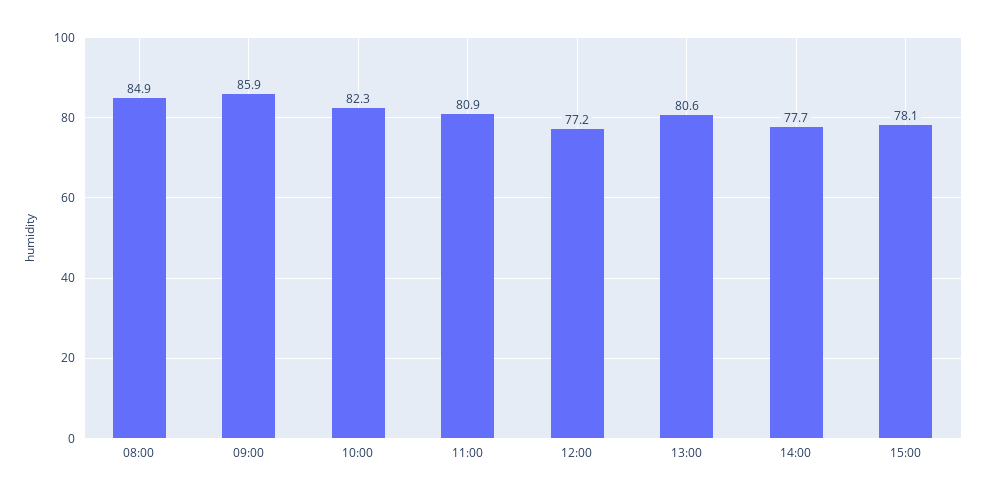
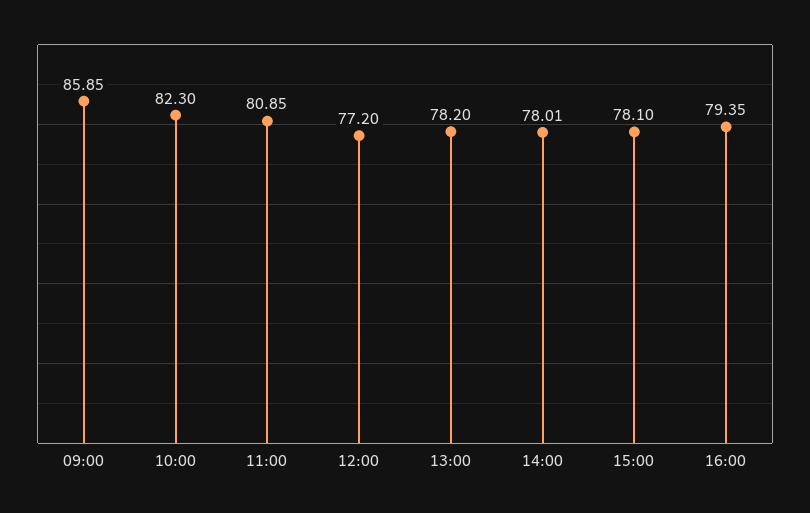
08:00: 84.9 -> none
13:00: 80.6 -> 78.2
14:00: 77.7 -> 78.01
16:00: none -> 79.35

